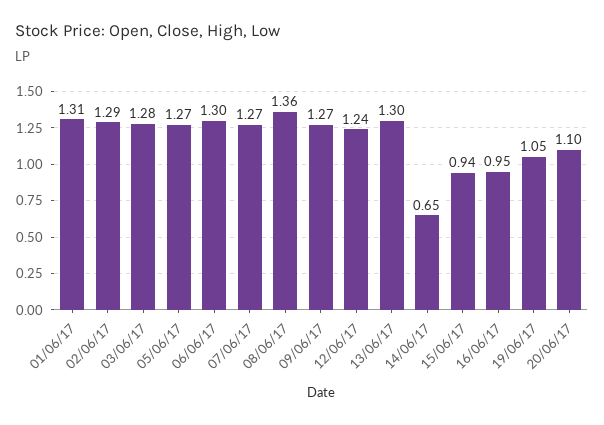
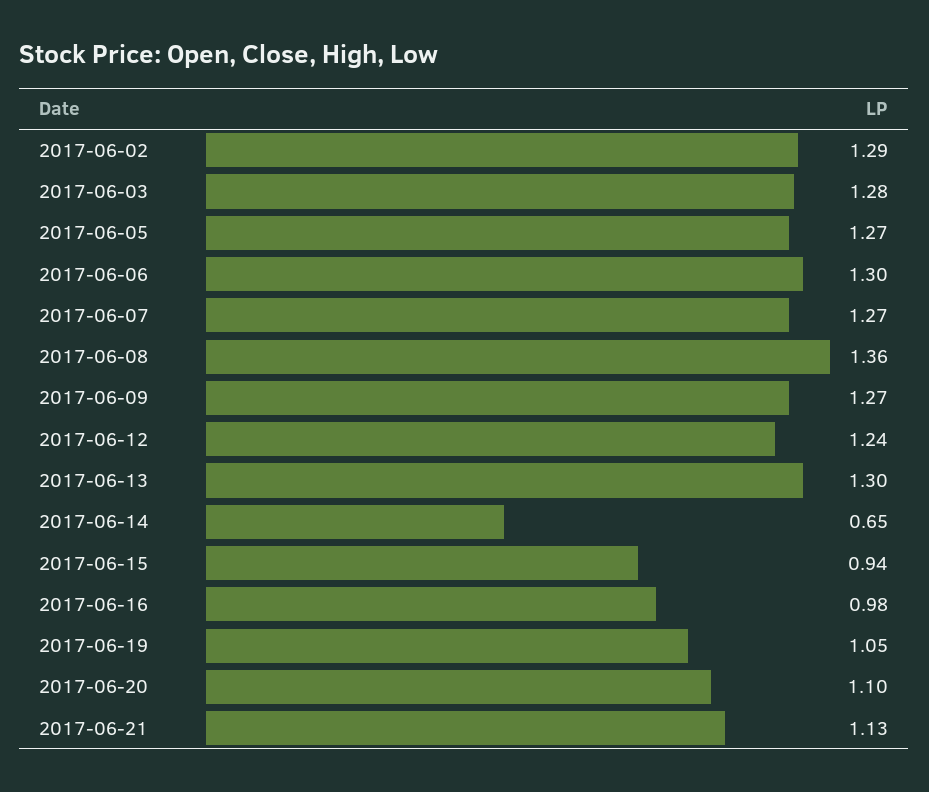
01/06/17: 1.31 -> none
16/06/17: 0.95 -> 0.98
2017-06-21: none -> 1.13

